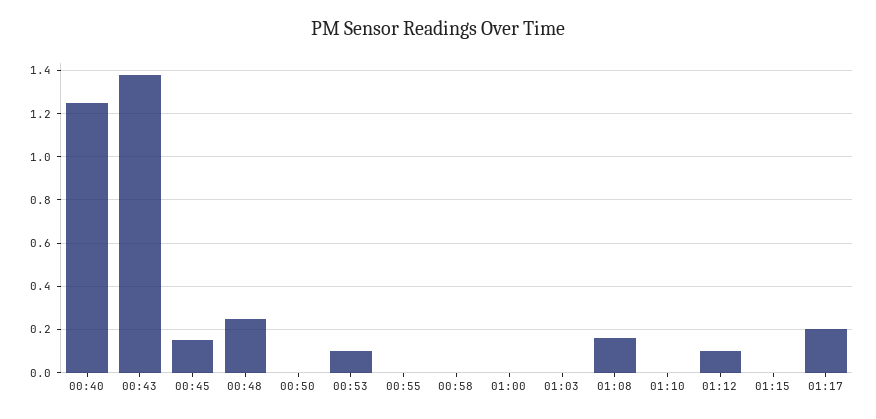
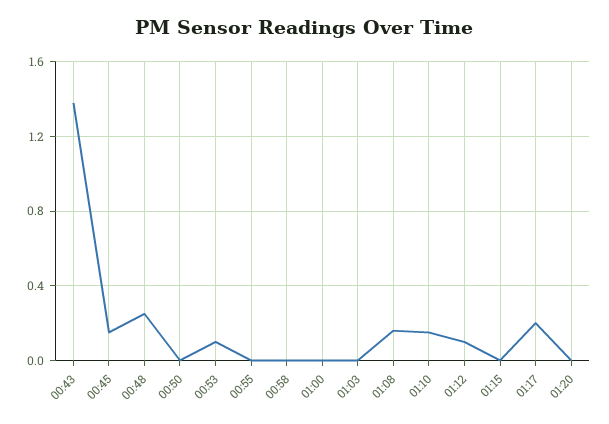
00:40: 1.25 -> none
01:10: 0 -> 0.15
01:20: none -> 0

